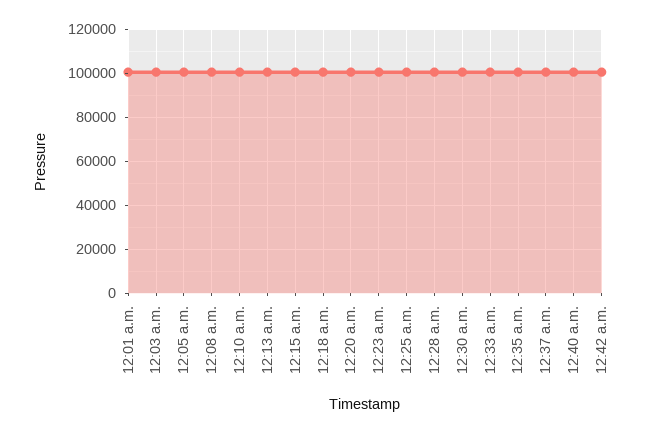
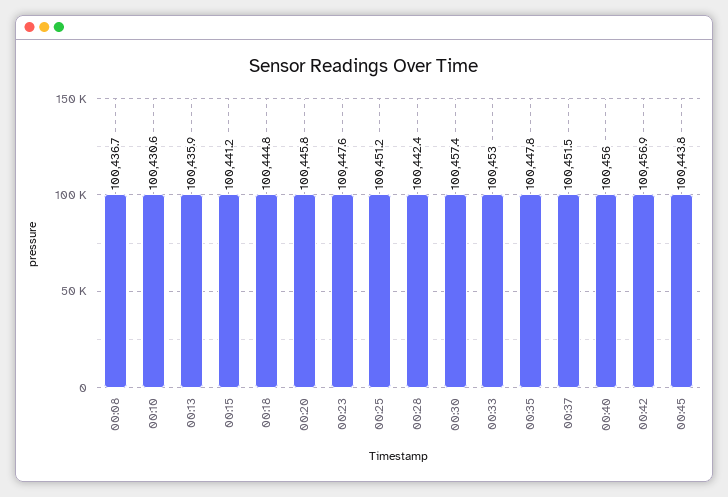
12:01 a.m.: 100000 -> none
12:03 a.m.: 100000 -> none
12:05 a.m.: 100000 -> none
00:45: none -> 100443.8

